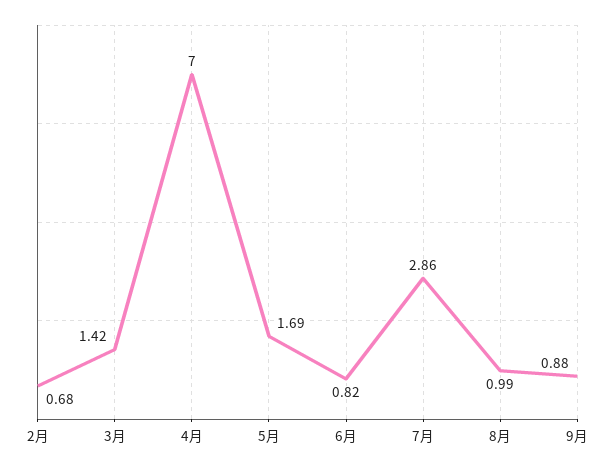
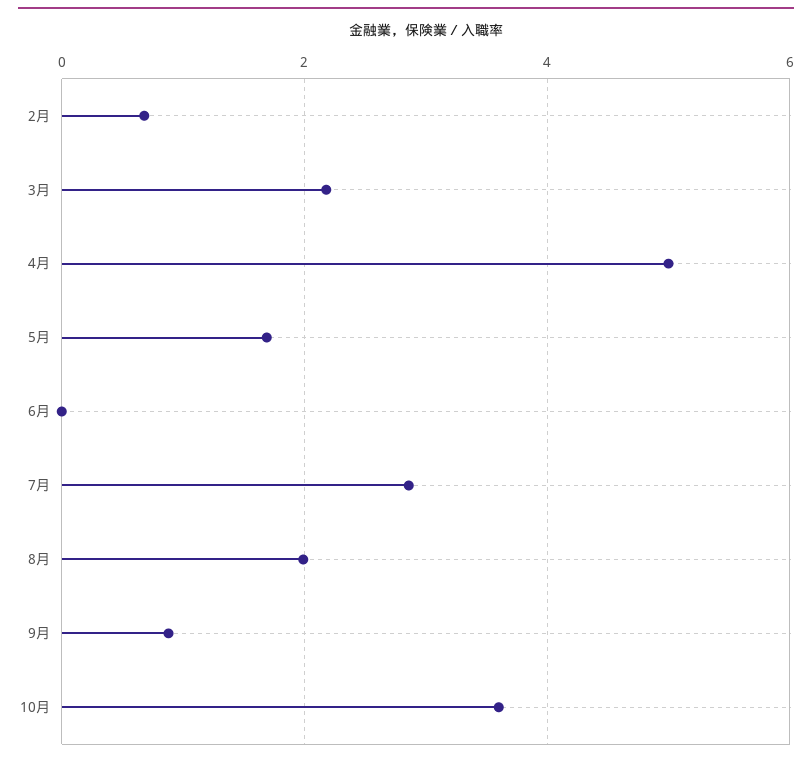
3月: 1.42 -> 2.2
4月: 7 -> 5
6月: 0.82 -> 0
8月: 0.99 -> 2
10月: none -> 3.6

